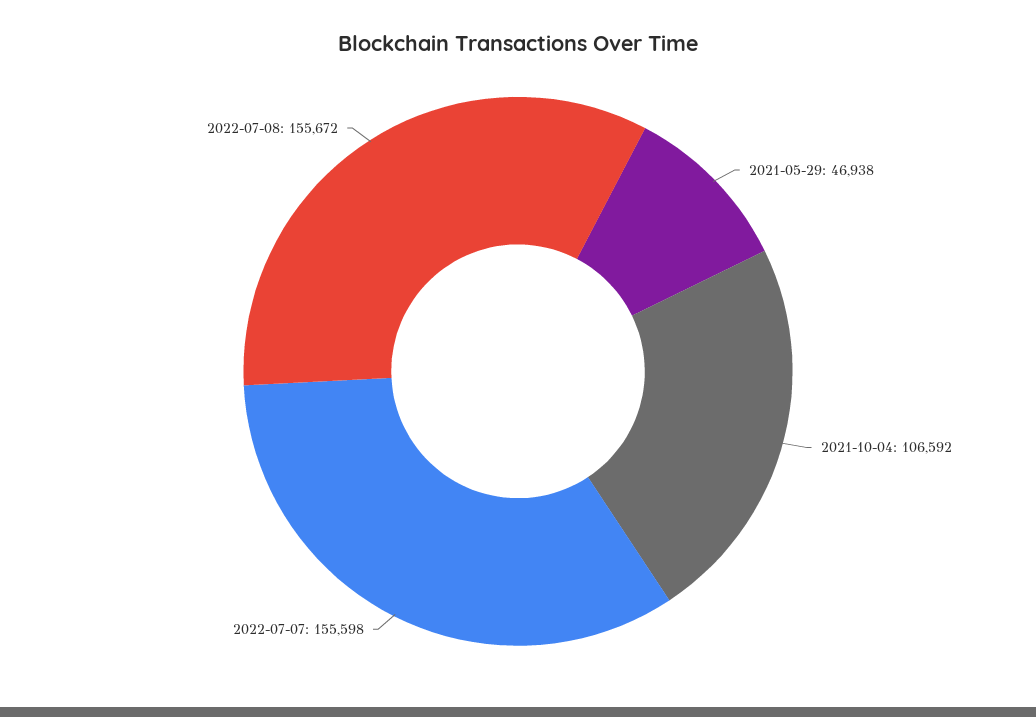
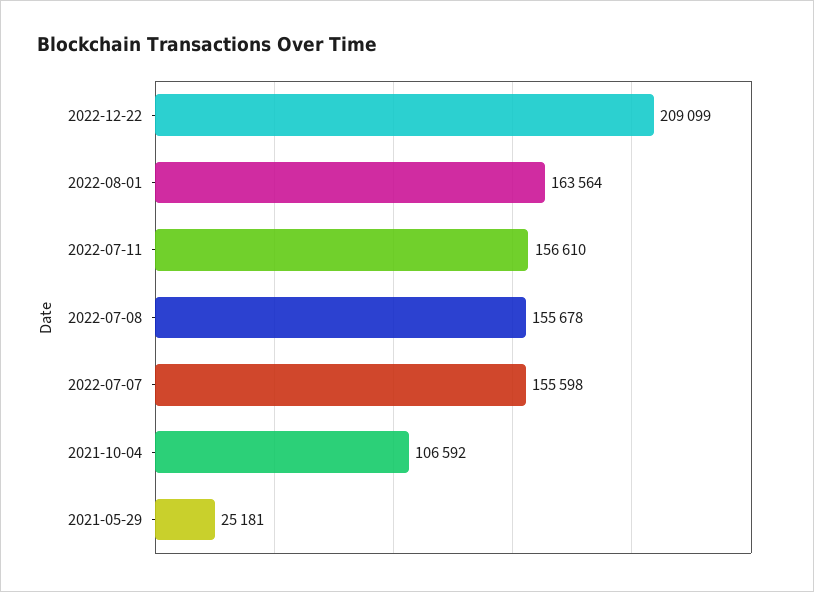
2021-05-29: 46938 -> 25181
2022-07-08: 155672 -> 155678
2022-12-22: none -> 209099
2022-08-01: none -> 163564
2022-07-11: none -> 156610

